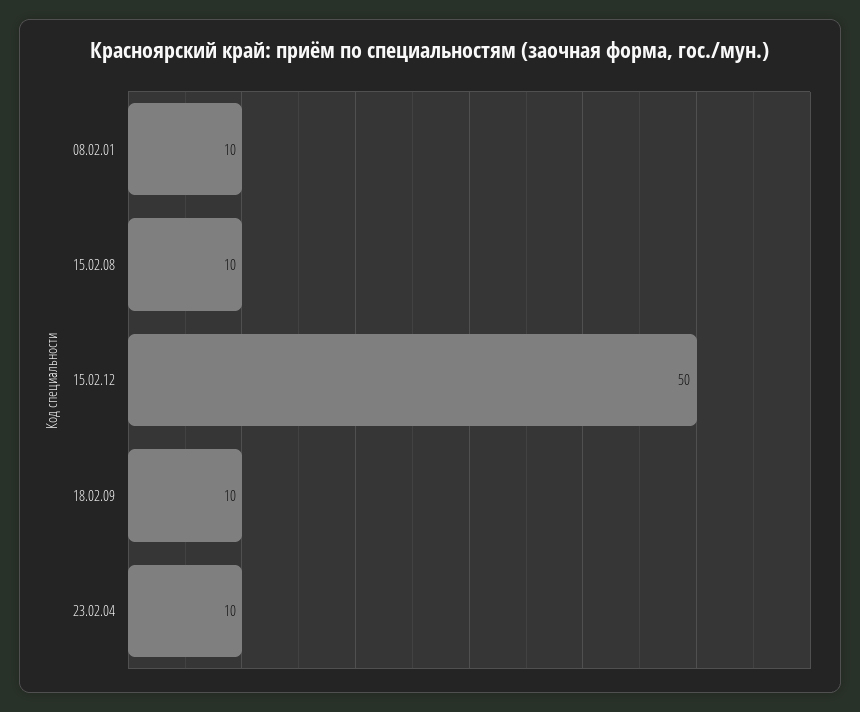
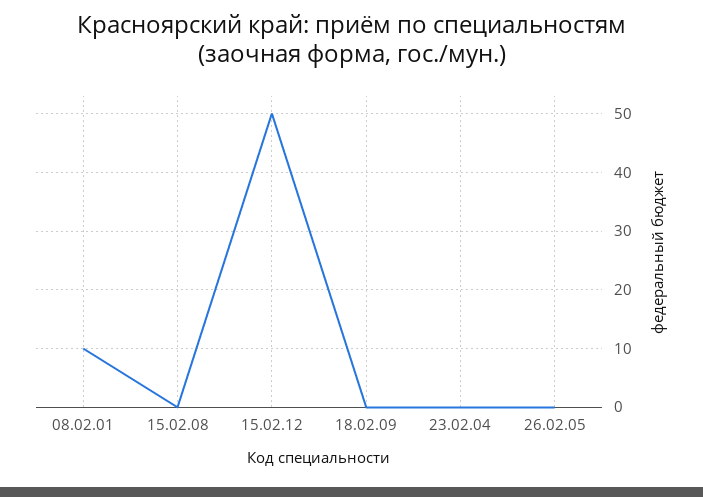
15.02.08: 10 -> 0
18.02.09: 10 -> 0
23.02.04: 10 -> 0
26.02.05: none -> 0

